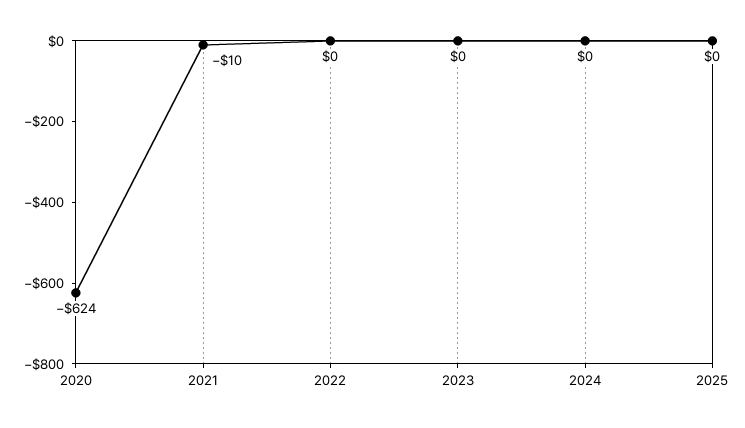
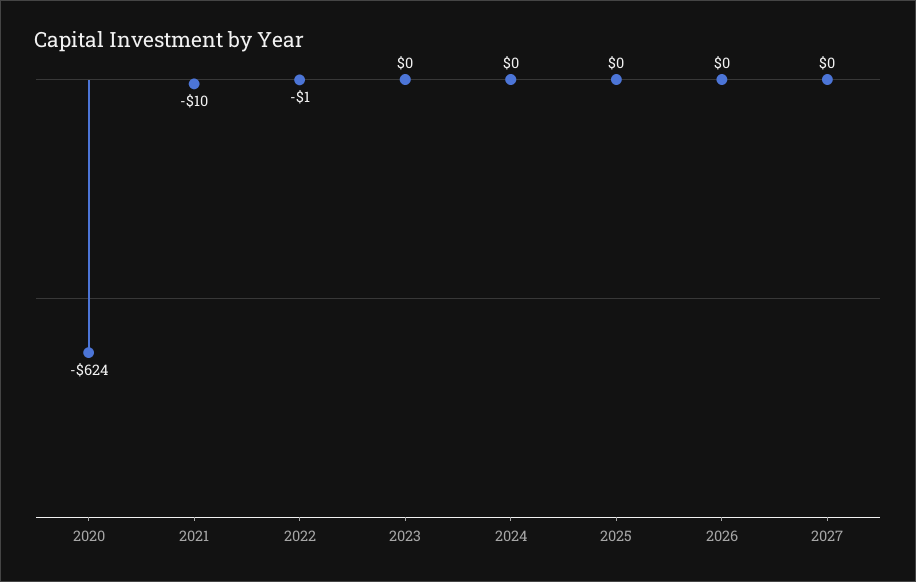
2022: 0 -> -1
2026: none -> 0
2027: none -> 0

